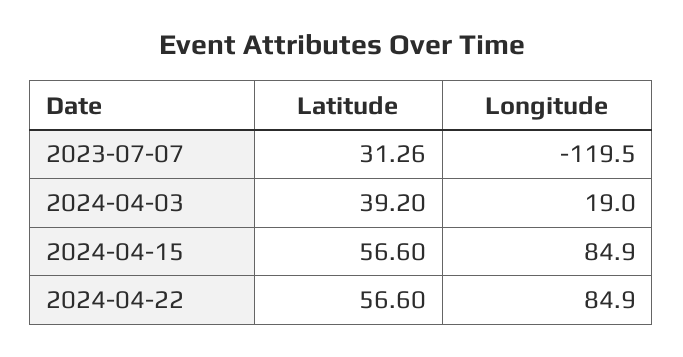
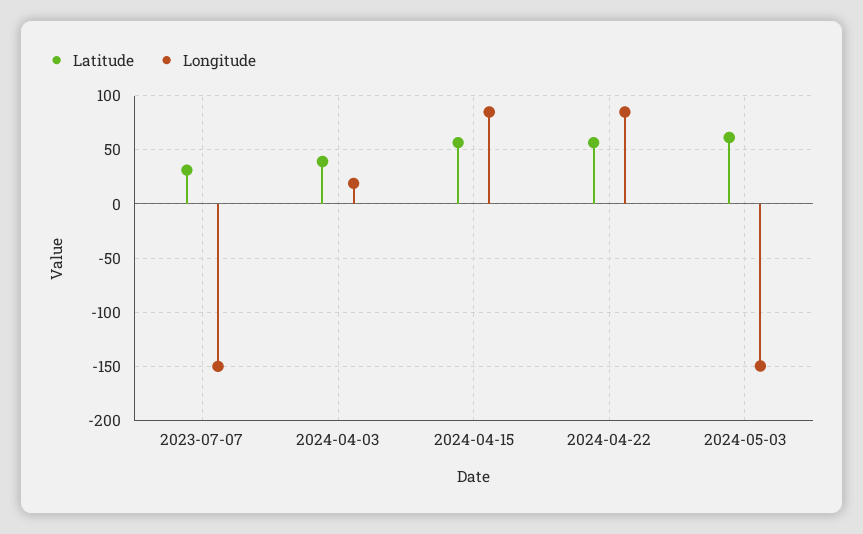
Longitude, 2023-07-07: -119.5 -> -150
Latitude, 2024-05-03: none -> 60
Longitude, 2024-05-03: none -> -150

